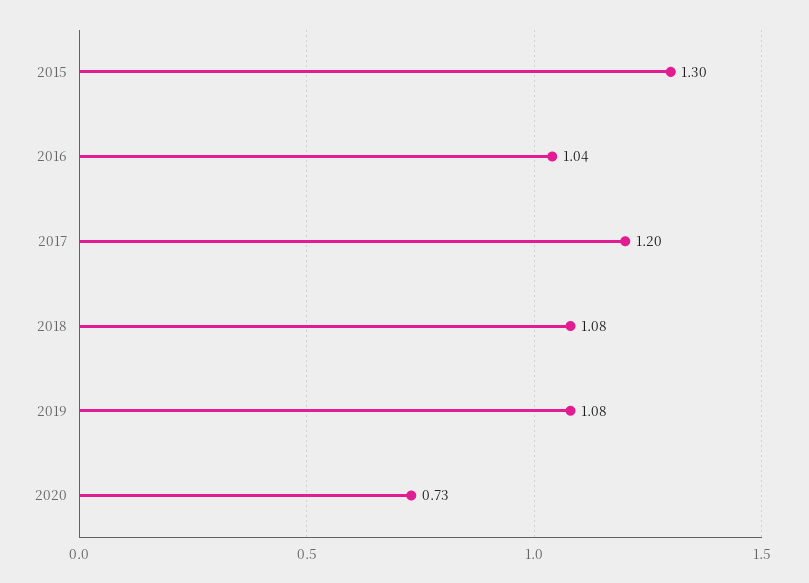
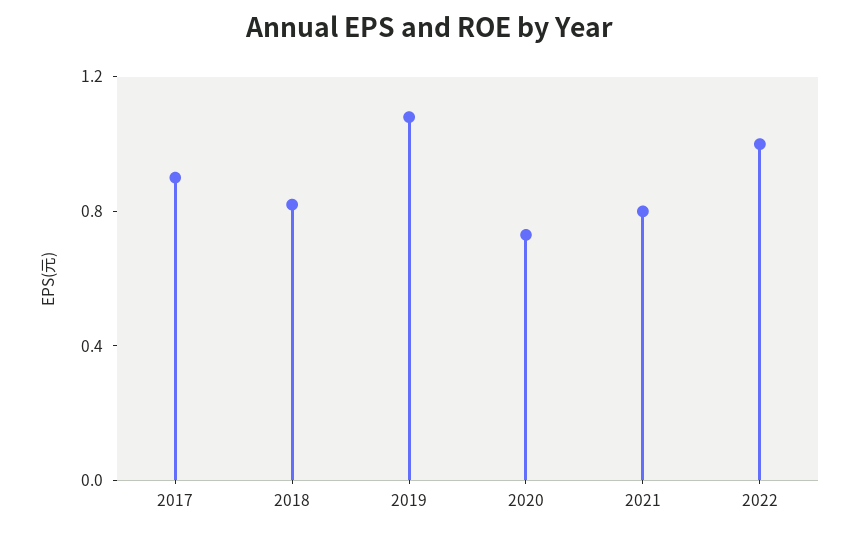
2015: 1.3 -> none
2016: 1.04 -> none
2017: 1.2 -> 0.9
2018: 1.08 -> 0.8
2021: none -> 0.8
2022: none -> 1

